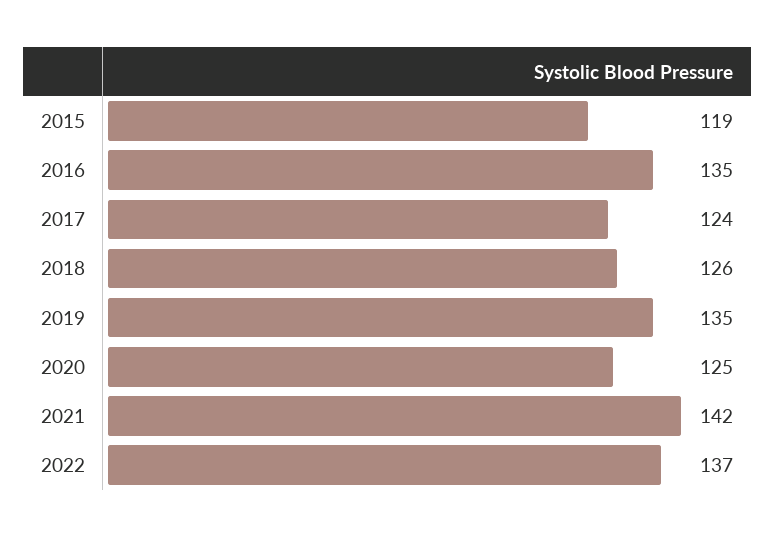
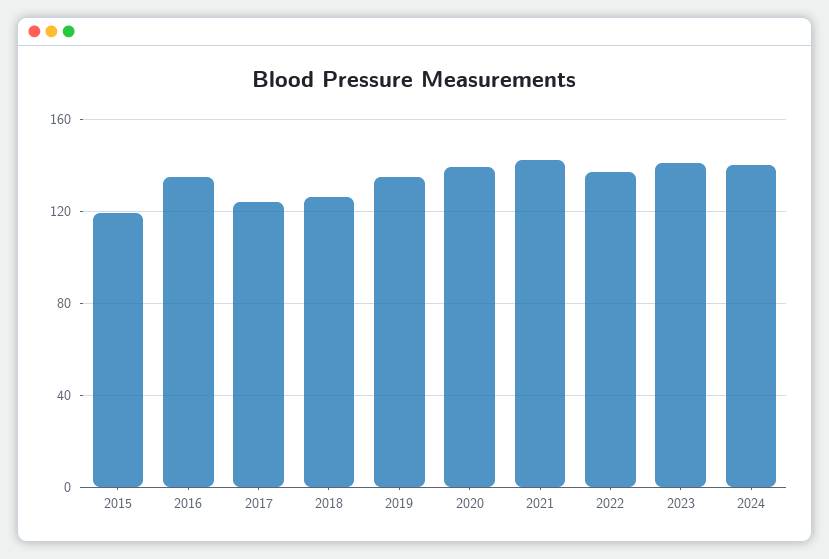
2020: 125 -> 140
2023: none -> 140
2024: none -> 140

